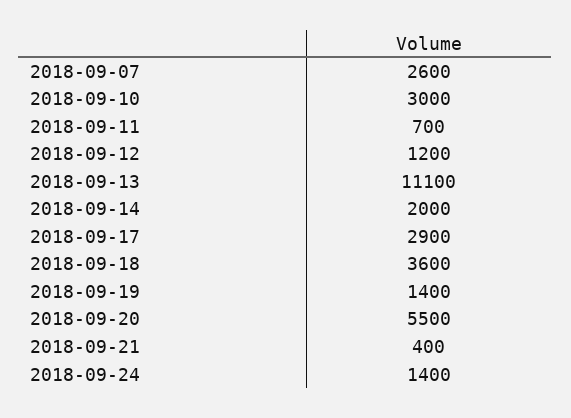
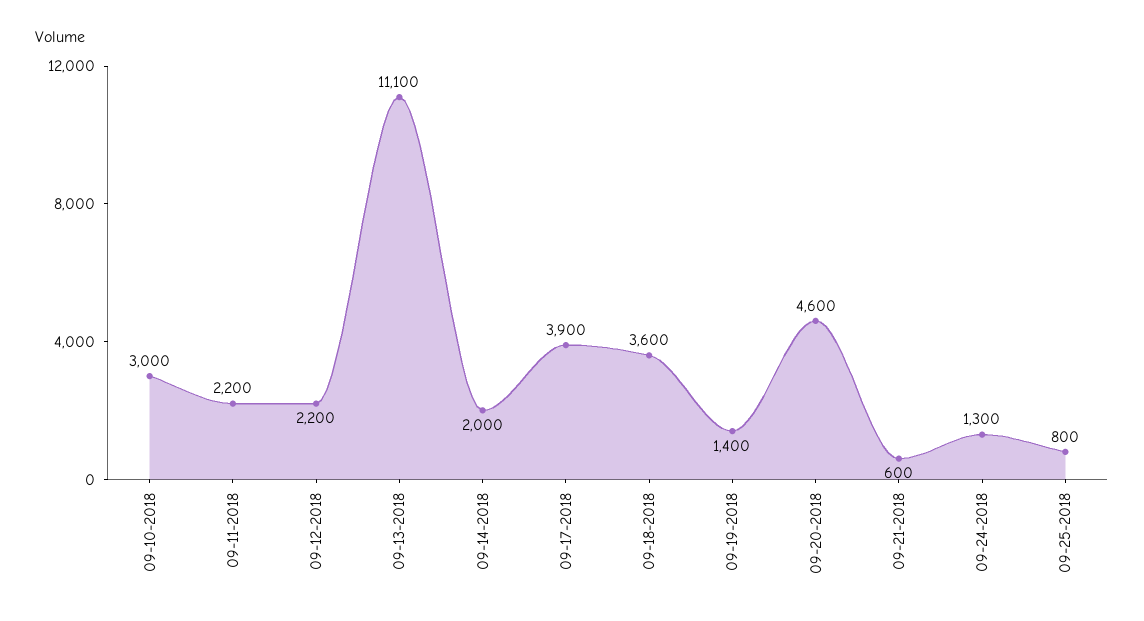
2018-09-07: 2600 -> none
2018-09-11: 700 -> 2200
2018-09-12: 1200 -> 2200
2018-09-17: 2900 -> 3900
2018-09-20: 5500 -> 4600
2018-09-21: 400 -> 600
2018-09-24: 1400 -> 1300
09-25-2018: none -> 800

